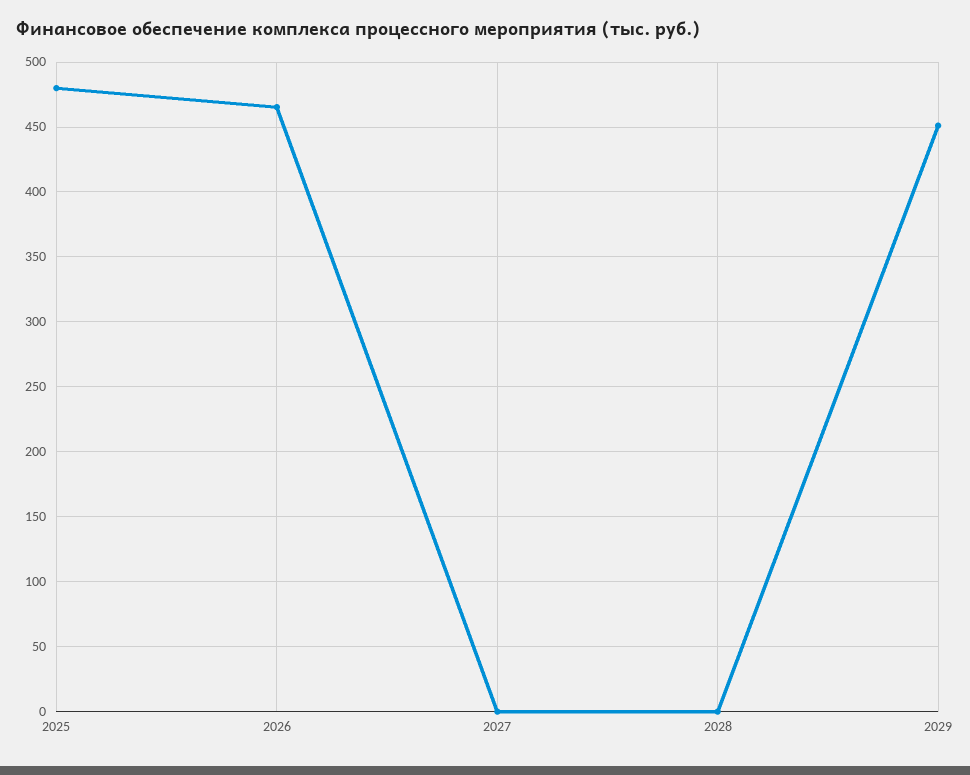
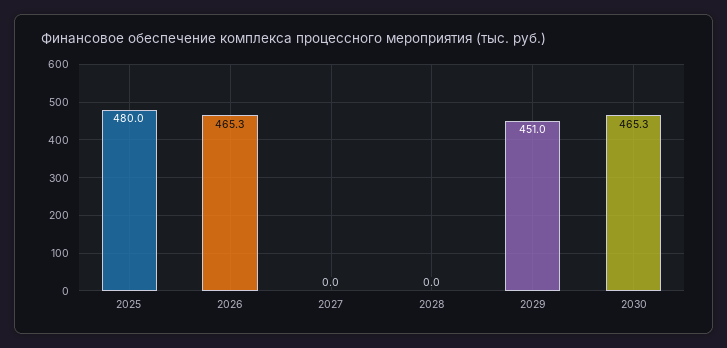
2030: none -> 465.3

